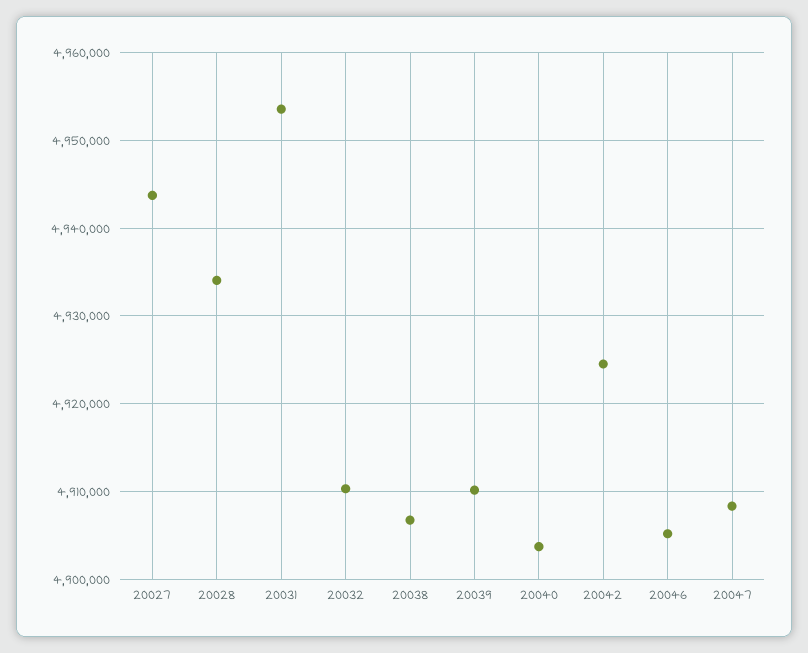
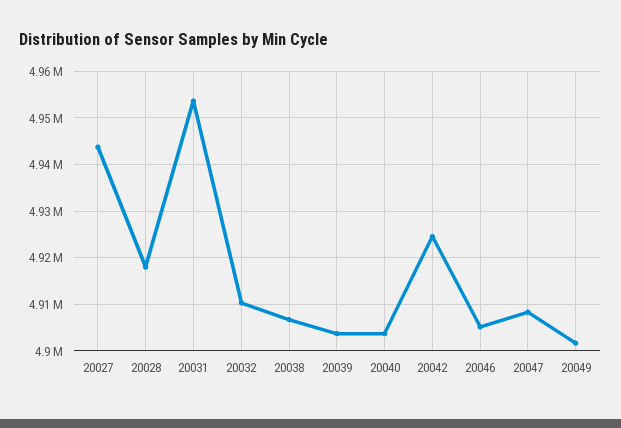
20028: 4934000 -> 4918000
20039: 4910000 -> 4904000
20049: none -> 4902000

